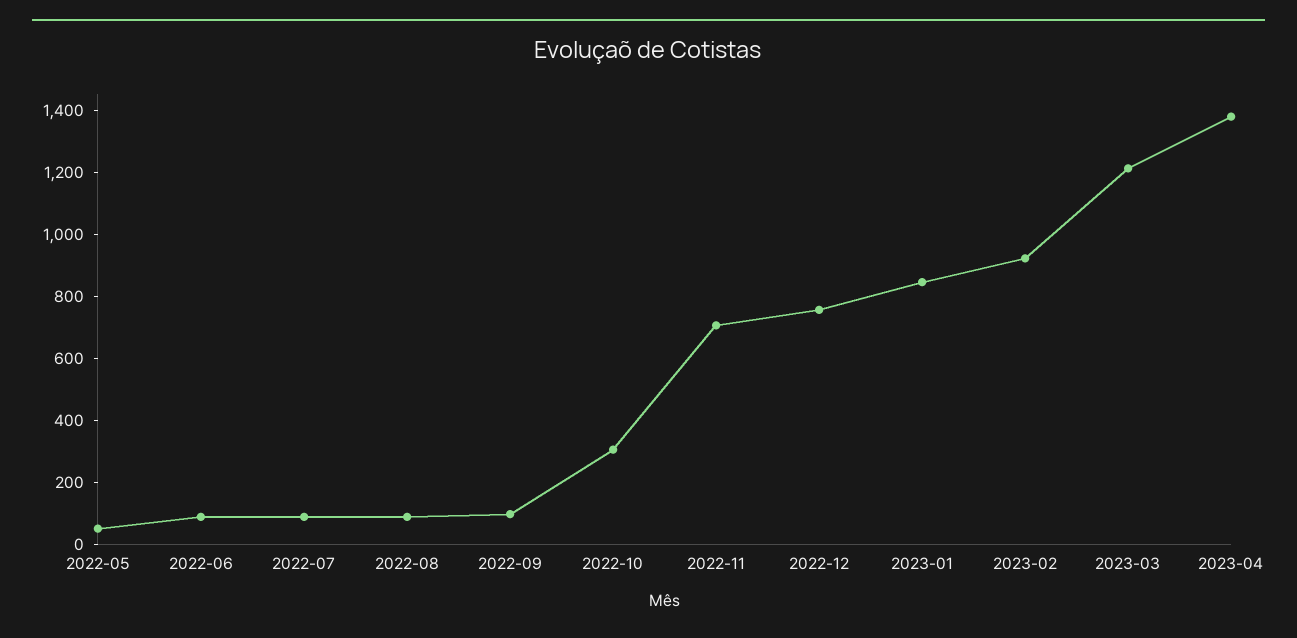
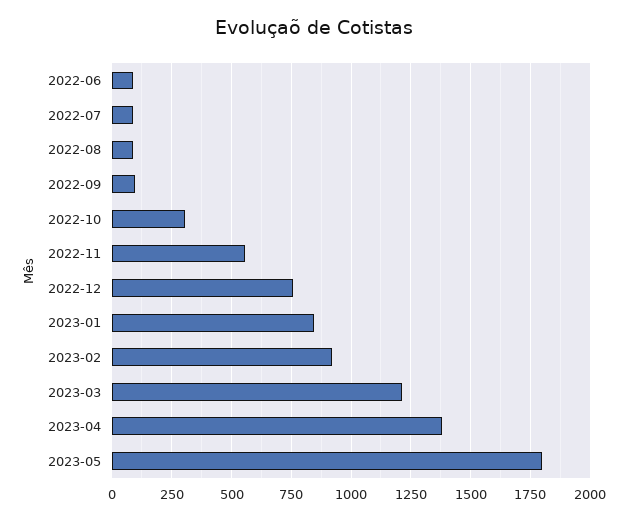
2022-05: 50 -> none
2022-11: 700 -> 550
2023-05: none -> 1800

